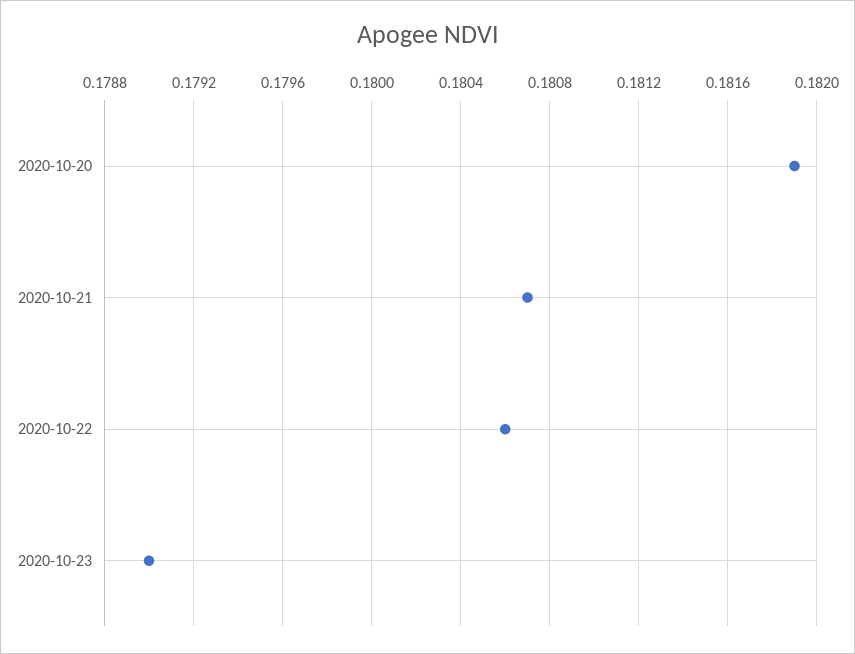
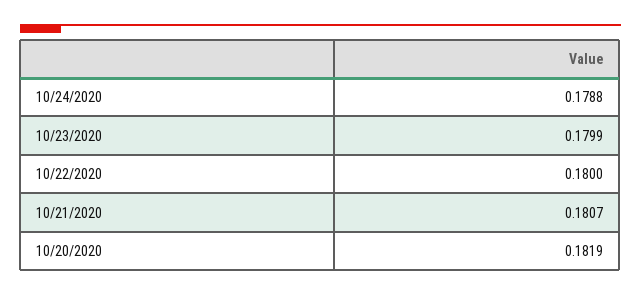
2020-10-22: 0.1806 -> 0.18
2020-10-23: 0.179 -> 0.1799
10/24/2020: none -> 0.1788

